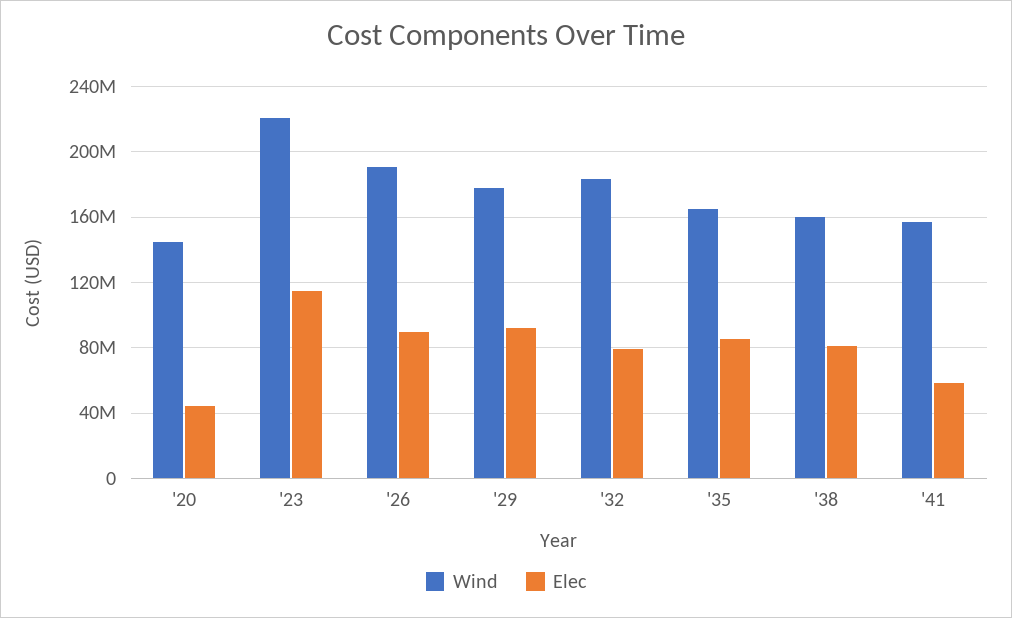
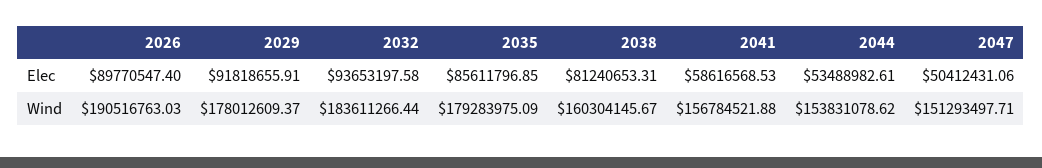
Wind, '20: 145000000 -> none
Elec, '20: 45000000 -> none
Wind, '23: 220000000 -> none
Elec, '23: 115000000 -> none
Elec, '32: 80000000 -> 93653197.58
Wind, '35: 165000000 -> 179283975.09
Elec, 2044: none -> 53488982.61
Elec, 2047: none -> 50412431.06
Wind, 2044: none -> 153831078.62
Wind, 2047: none -> 151293497.71

